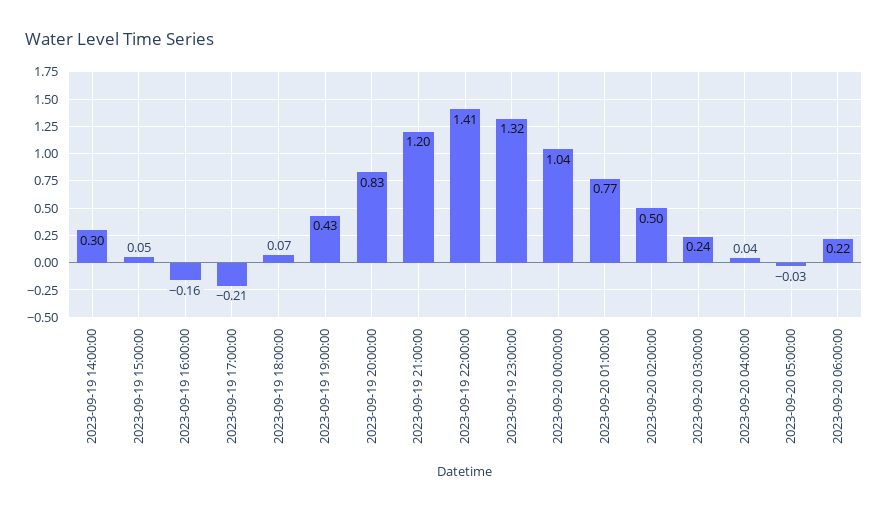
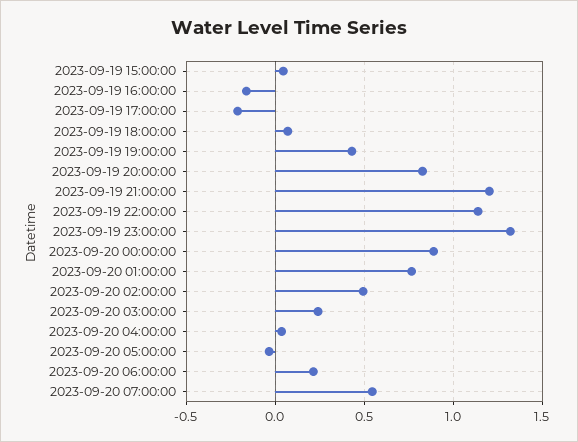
2023-09-19 14:00:00: 0.3 -> none
2023-09-19 22:00:00: 1.41 -> 1.15
2023-09-20 00:00:00: 1.04 -> 0.9
2023-09-20 07:00:00: none -> 0.55

